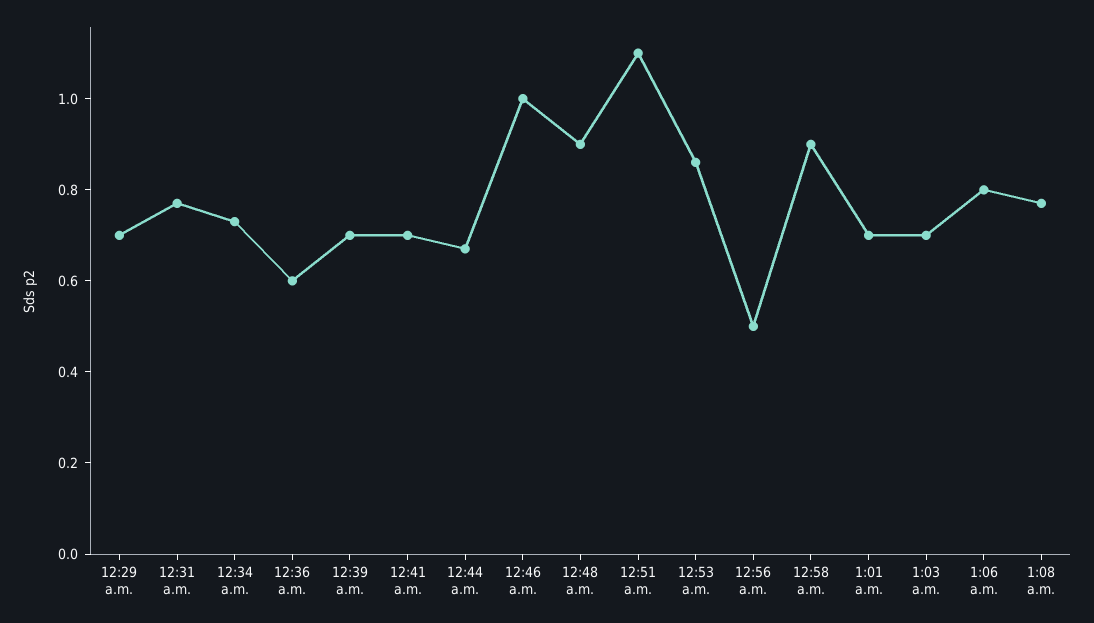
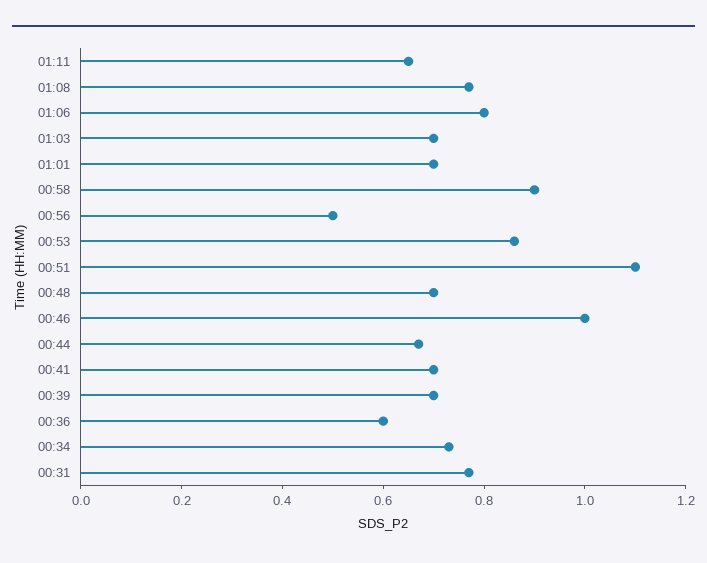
12:29 a.m.: 0.7 -> none
12:48 a.m.: 0.9 -> 0.7
01:11: none -> 0.65

